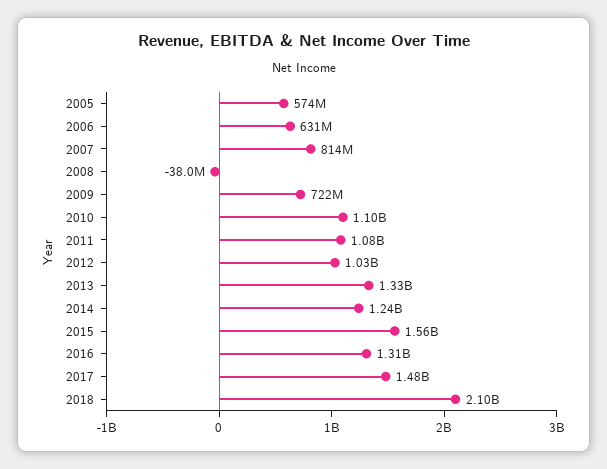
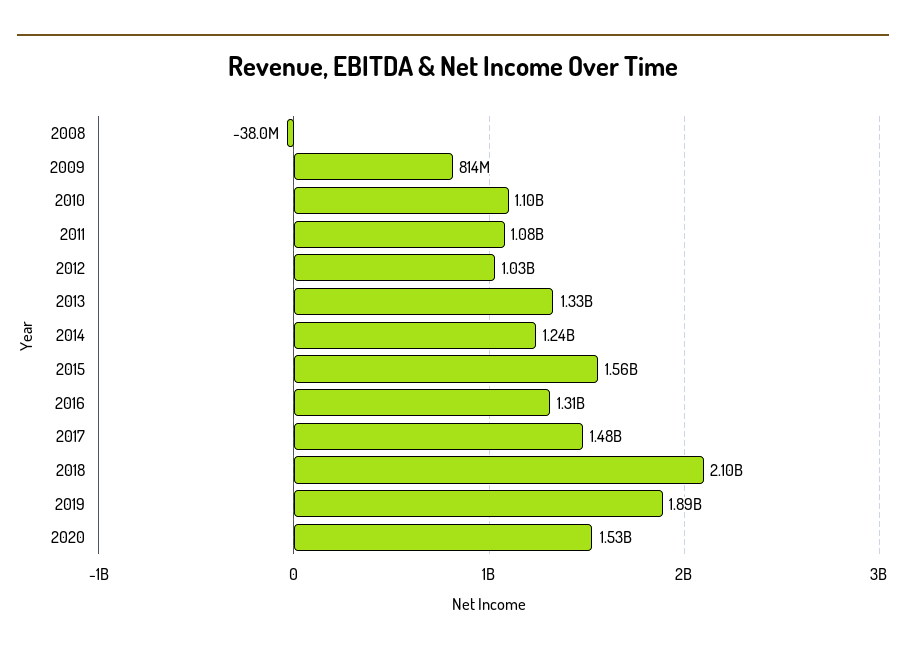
2005: 574000000 -> none
2006: 631000000 -> none
2007: 814000000 -> none
2009: 722000000 -> 814000000
2019: none -> 1890000000
2020: none -> 1530000000

